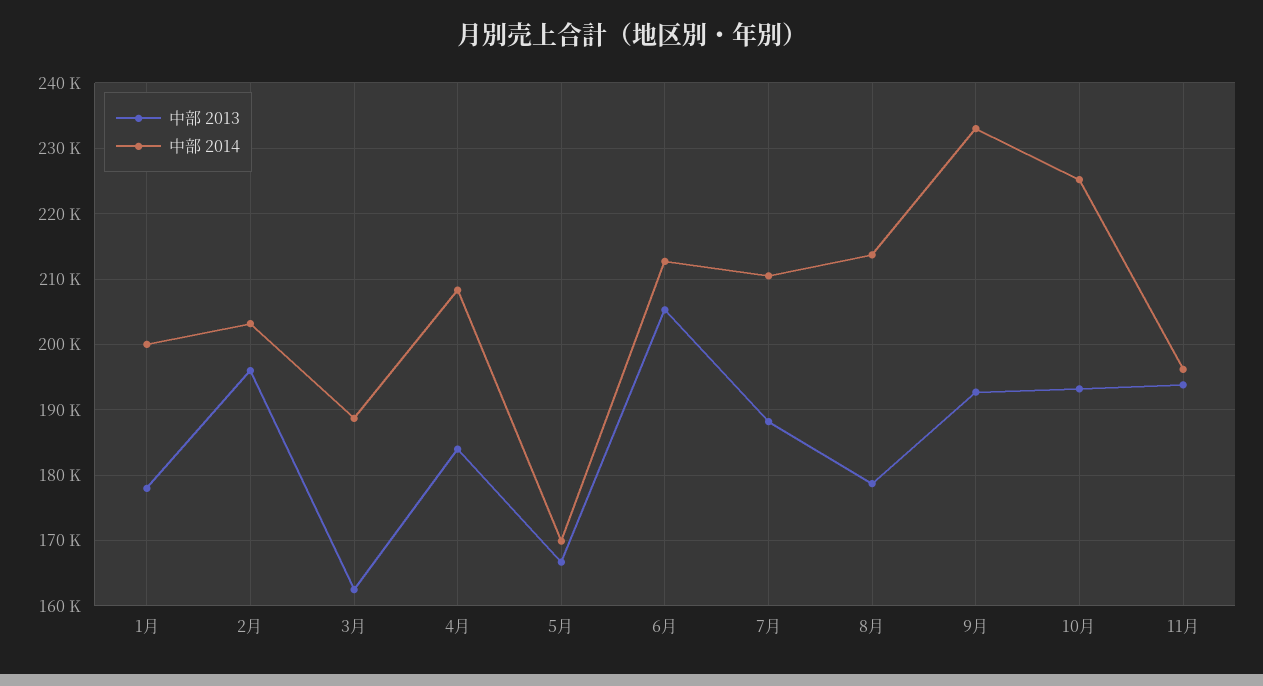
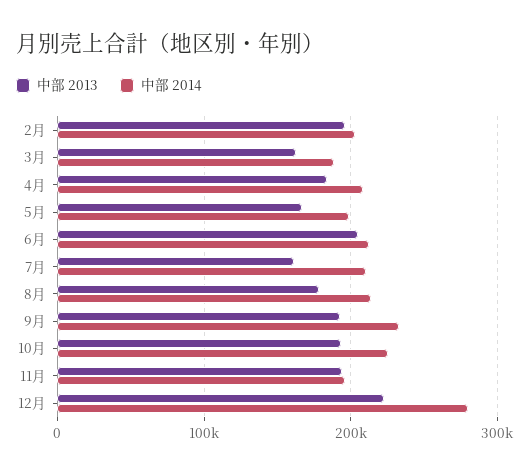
中部 2013, 1月: 178000 -> none
中部 2014, 1月: 200000 -> none
中部 2014, 5月: 170000 -> 200000
中部 2013, 7月: 188000 -> 160000
中部 2013, 12月: none -> 220000
中部 2014, 12月: none -> 280000

